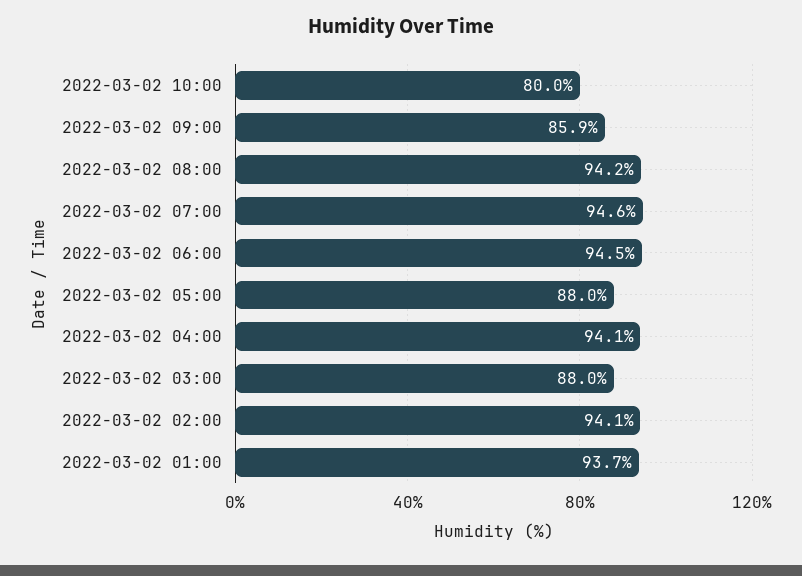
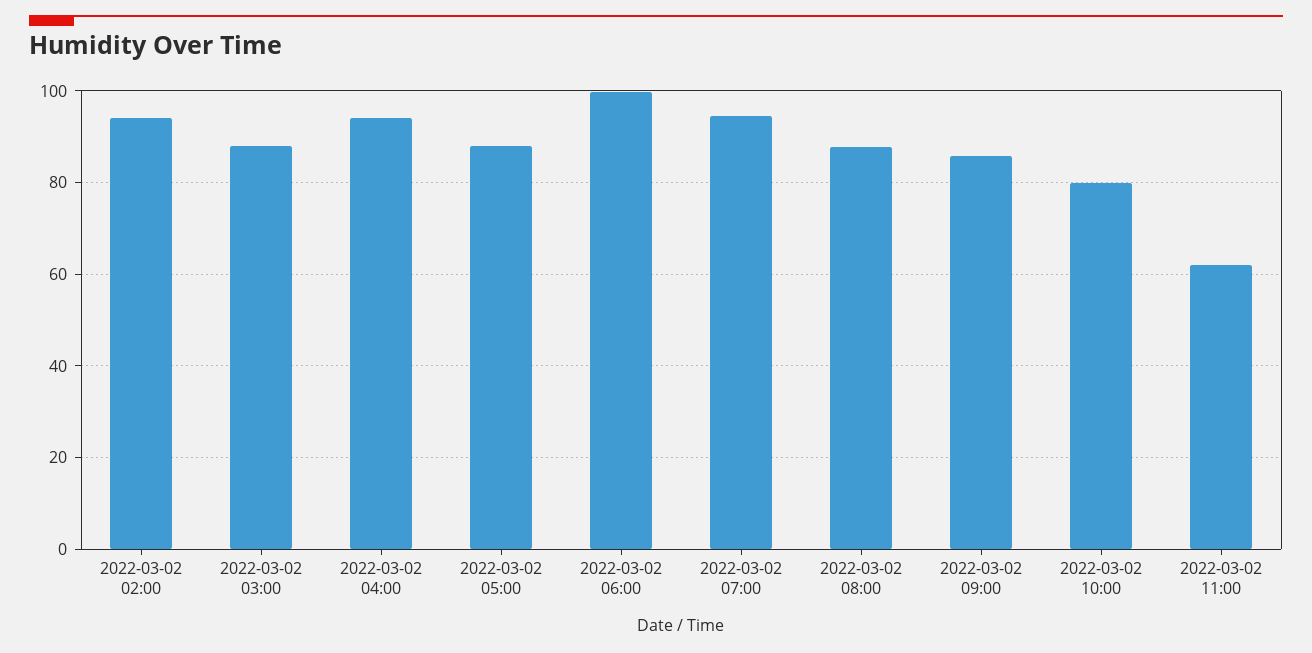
2022-03-02 08:00: 94.2 -> 88
2022-03-02 06:00: 94.5 -> 100
2022-03-02 01:00: 93.7 -> none
2022-03-02 11:00: none -> 62

